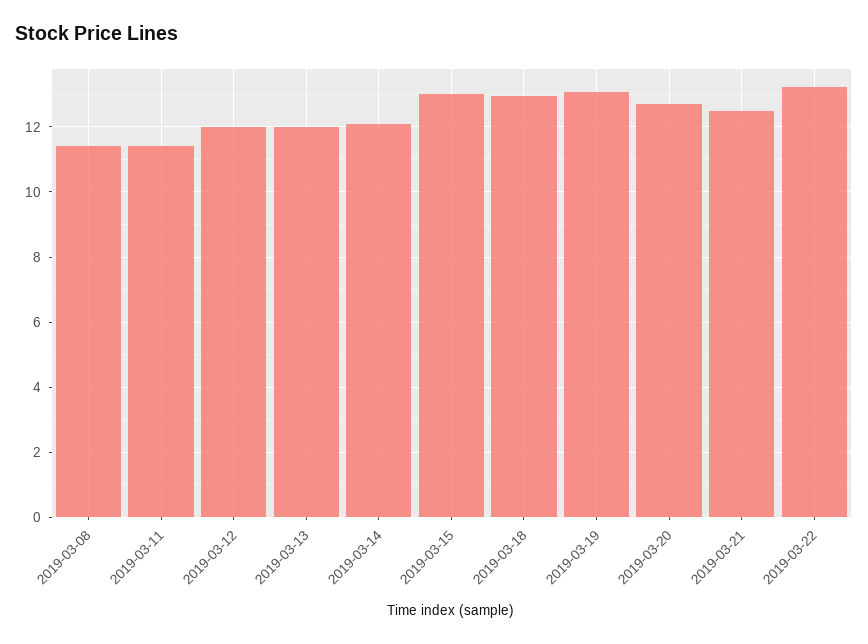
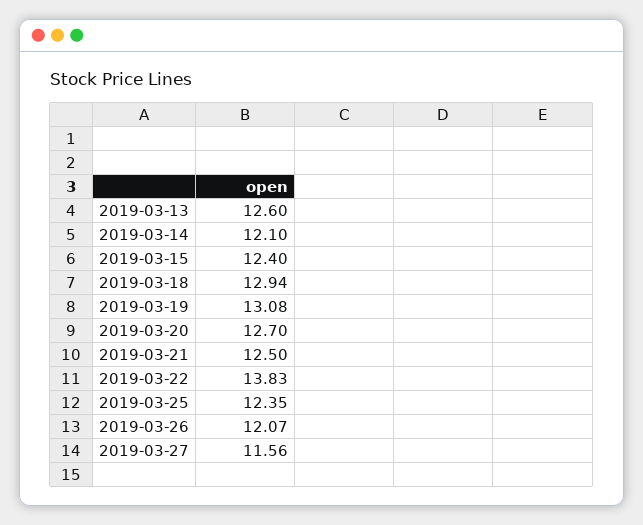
2019-03-08: 11.4 -> none
2019-03-11: 11.4 -> none
2019-03-12: 12 -> none
2019-03-13: 12 -> 12.6
2019-03-15: 13 -> 12.4
2019-03-22: 13.2 -> 13.83
2019-03-25: none -> 12.35
2019-03-26: none -> 12.07
2019-03-27: none -> 11.56

